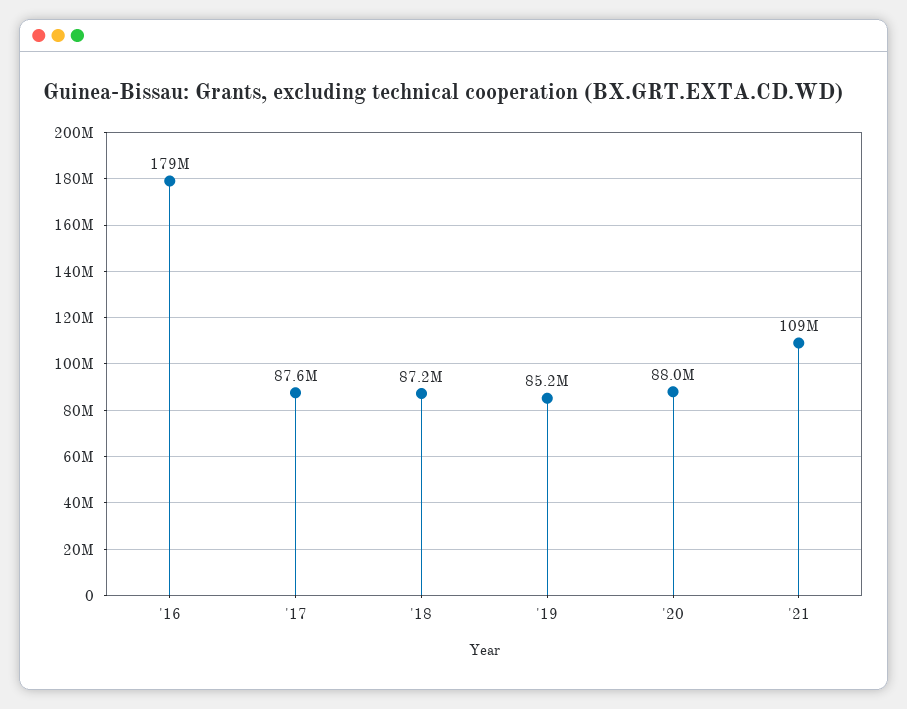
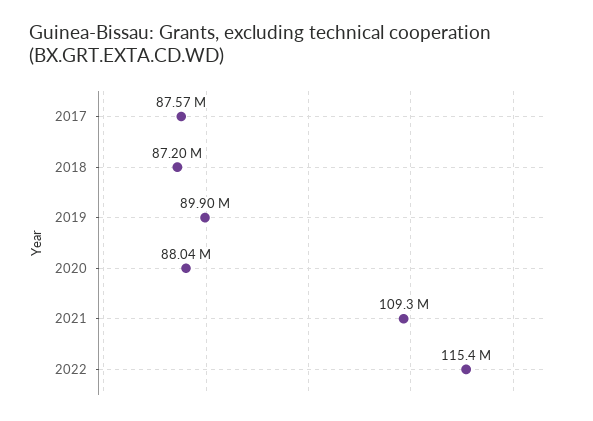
'16: 179000000 -> none
'19: 85200000 -> 89900000
2022: none -> 115400000

